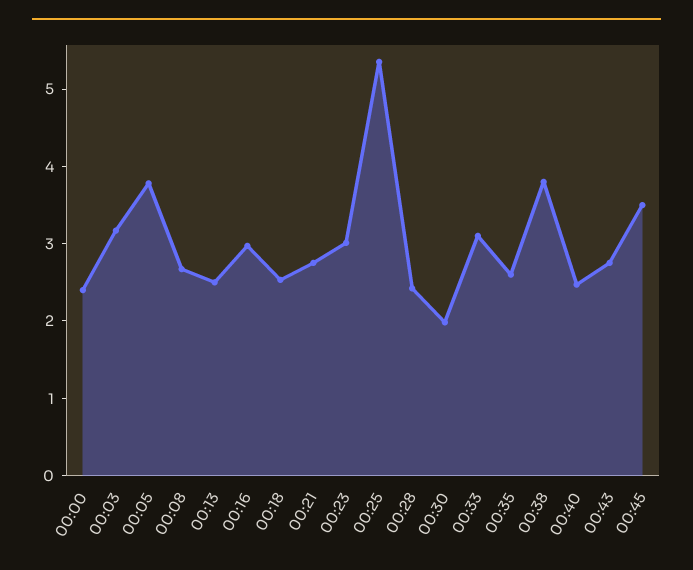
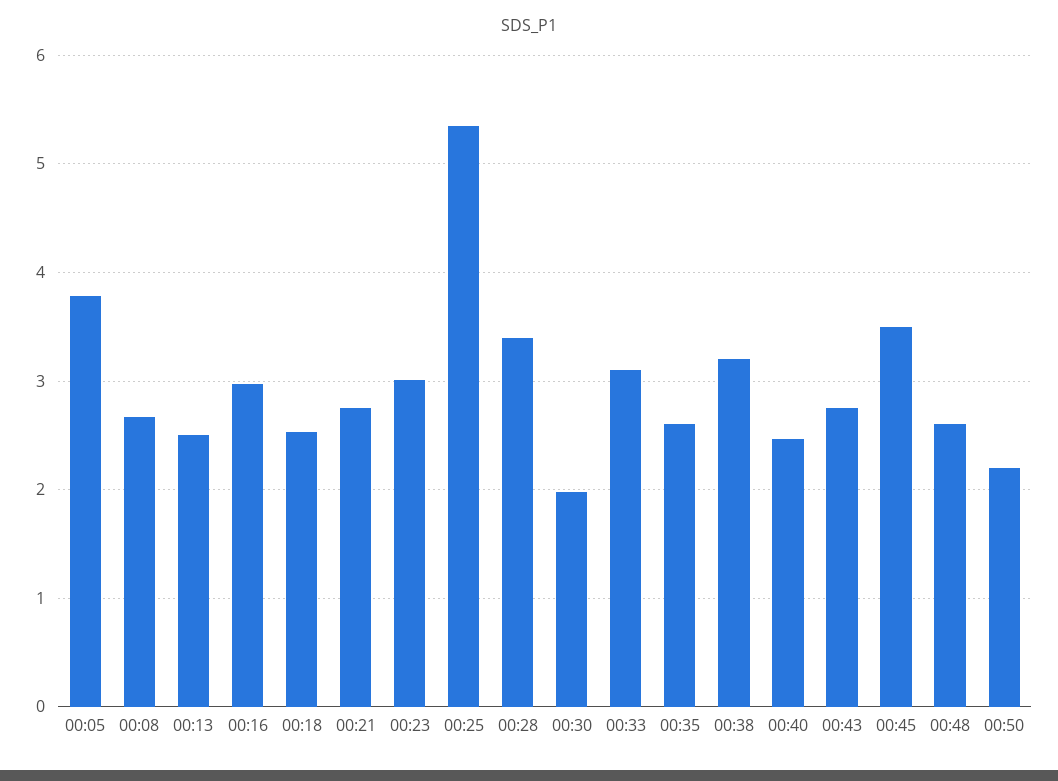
00:00: 2.4 -> none
00:03: 3.2 -> none
00:28: 2.4 -> 3.4
00:38: 3.8 -> 3.2
00:48: none -> 2.6
00:50: none -> 2.2

